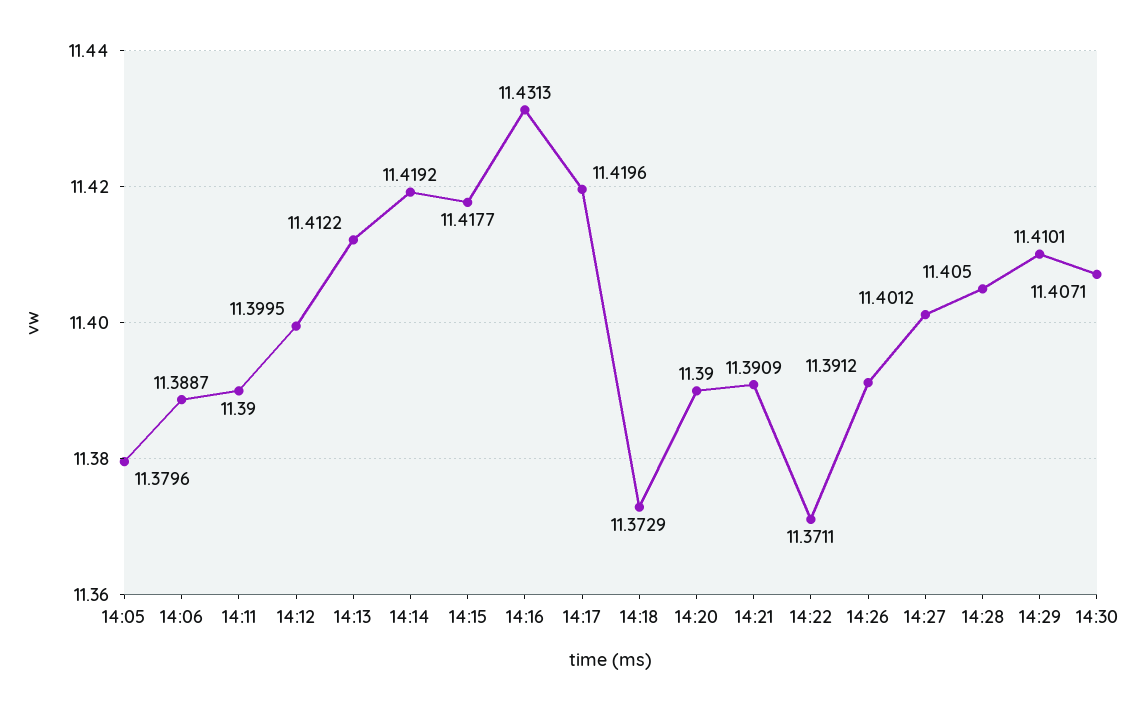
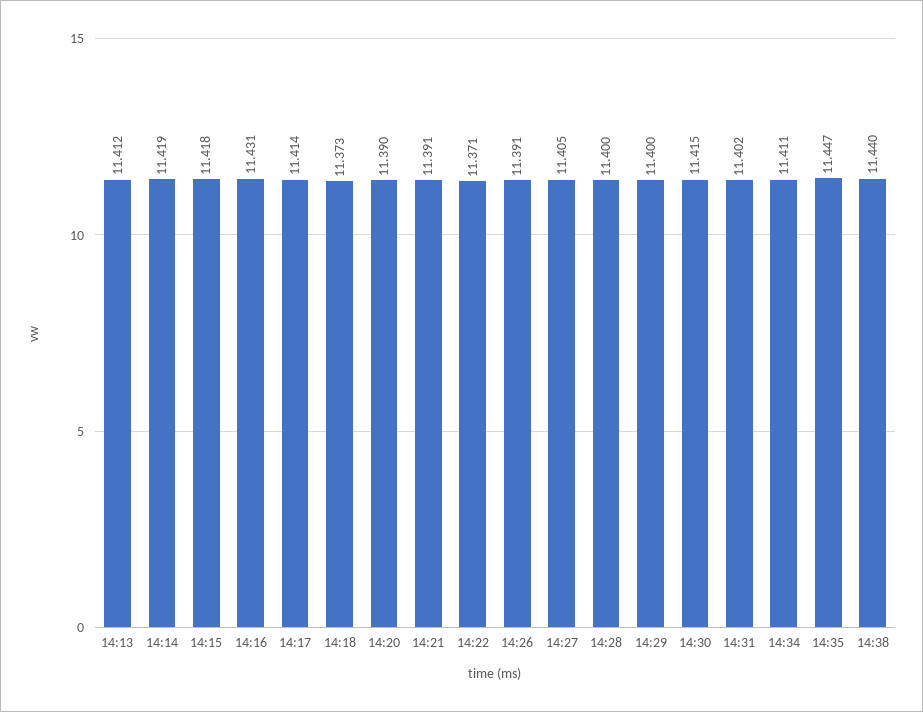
14:05: 11.3796 -> none
14:06: 11.3887 -> none
14:11: 11.39 -> none
14:12: 11.3995 -> none
14:17: 11.4196 -> 11.414
14:27: 11.4012 -> 11.405
14:28: 11.405 -> 11.4
14:29: 11.4101 -> 11.4
14:30: 11.4071 -> 11.415
14:31: none -> 11.402
14:34: none -> 11.411
14:35: none -> 11.447
14:38: none -> 11.44

